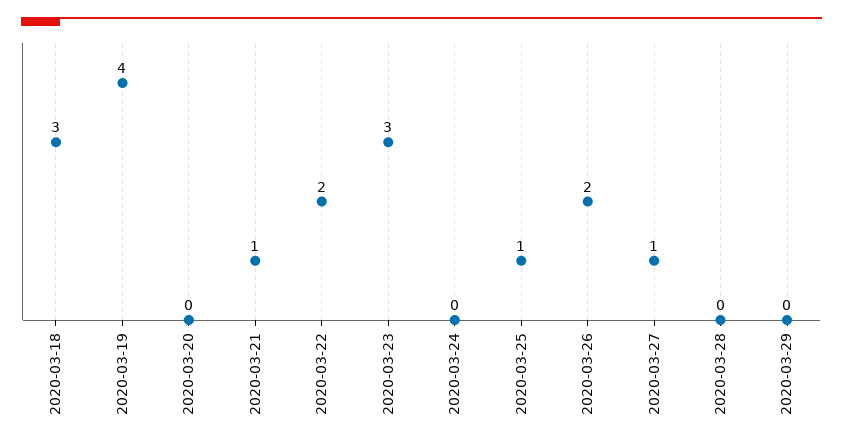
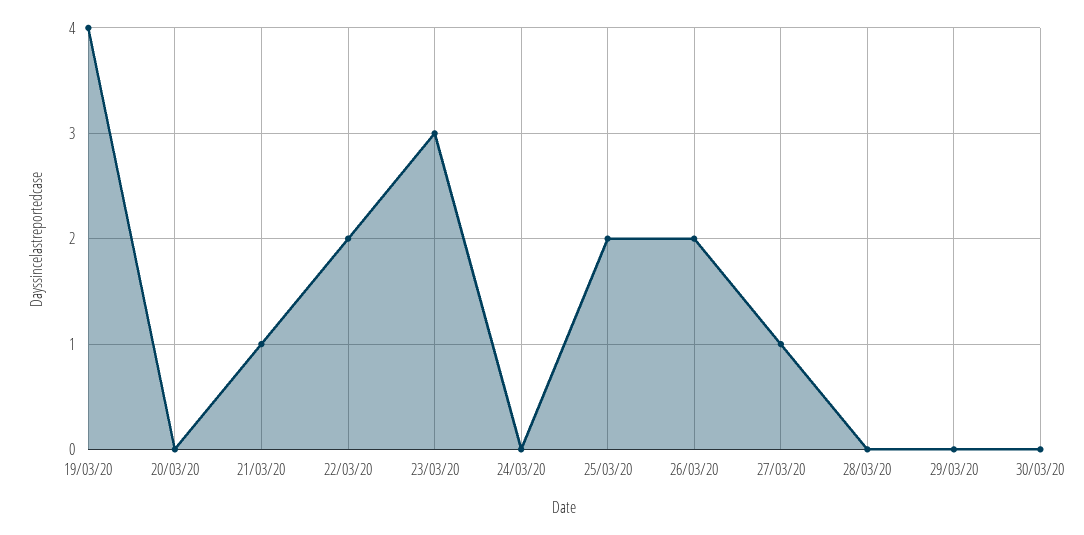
2020-03-18: 3 -> none
2020-03-25: 1 -> 2
30/03/20: none -> 0

